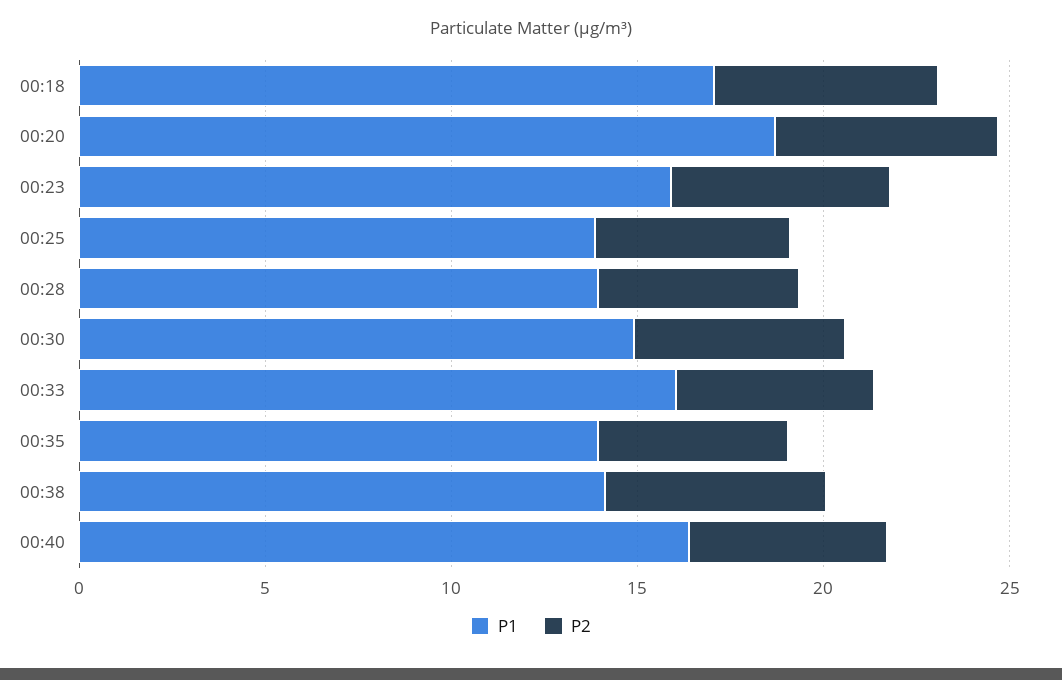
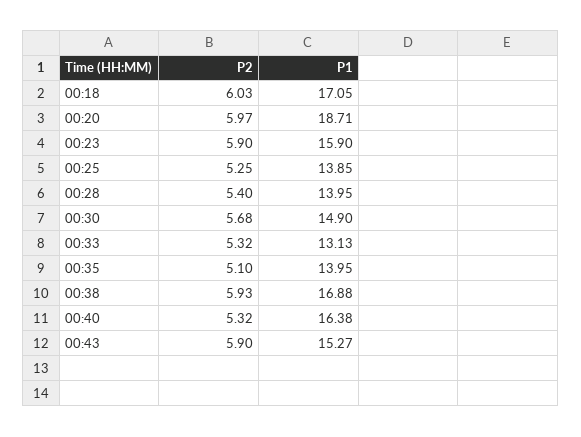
P1, 00:33: 16 -> 13.13
P1, 00:38: 14 -> 16.88
P2, 00:43: none -> 5.9
P1, 00:43: none -> 15.27

